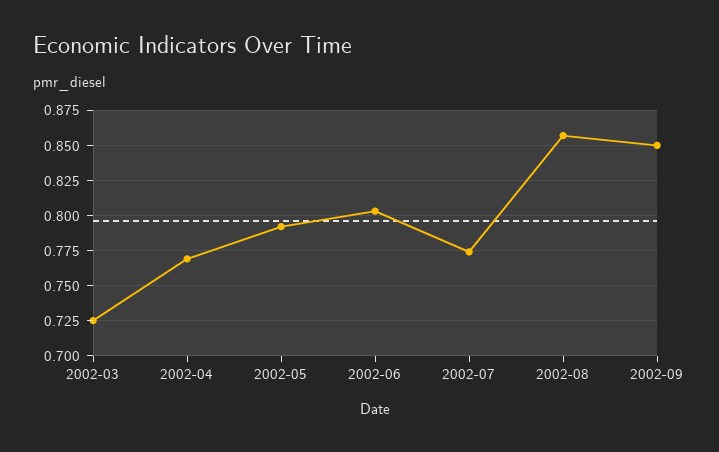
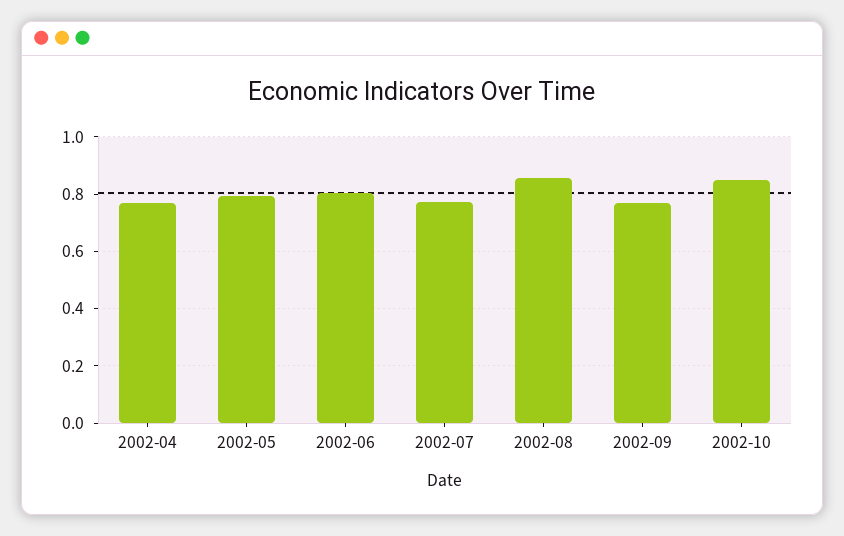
2002-03: 0.725 -> none
2002-09: 0.85 -> 0.775
2002-10: none -> 0.85

